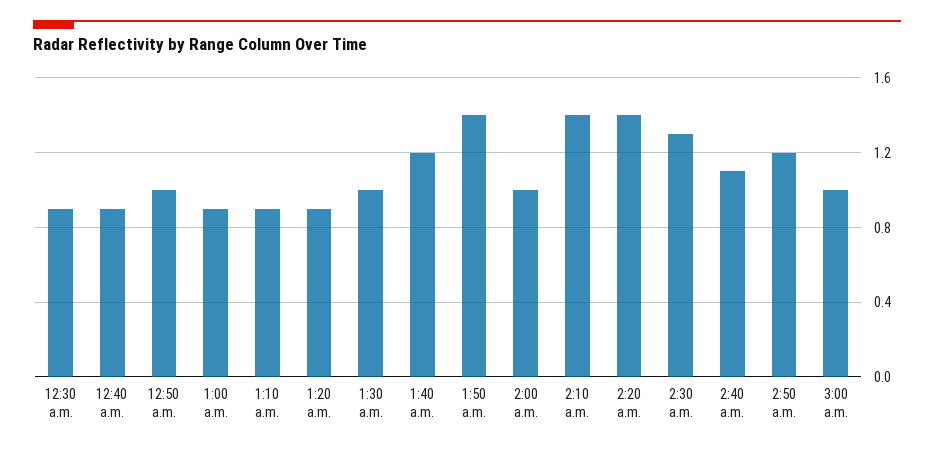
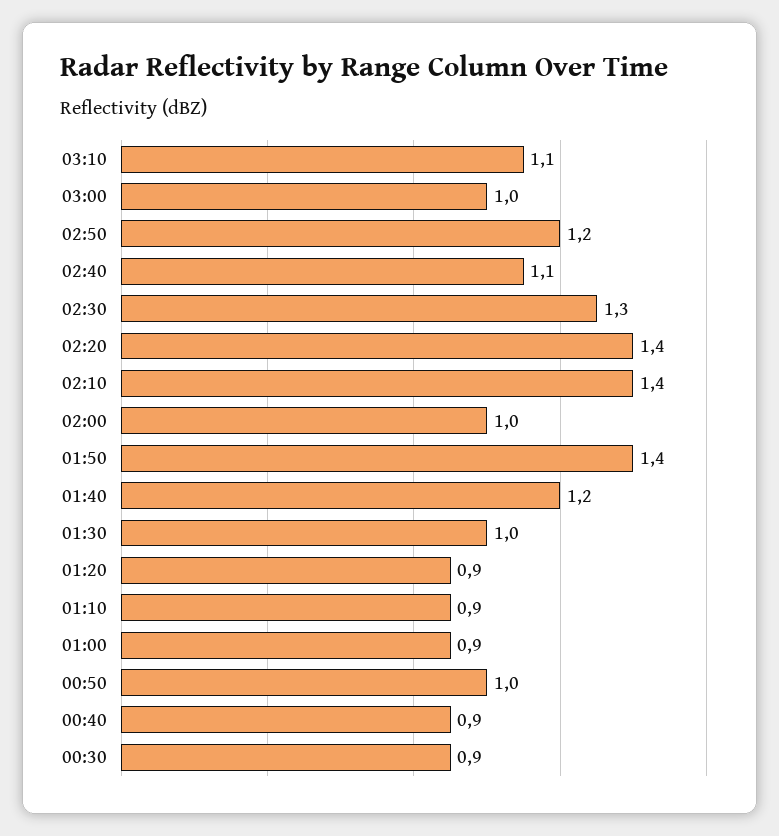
03:10: none -> 1.1

